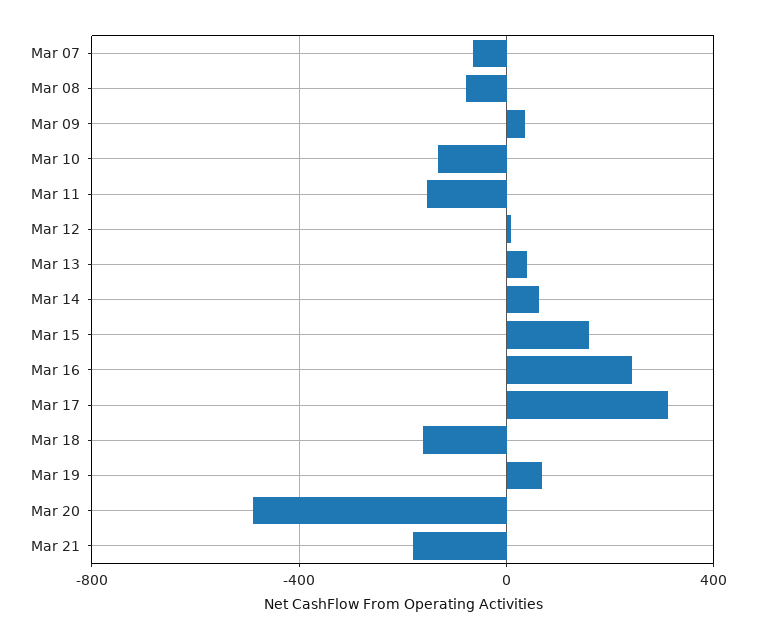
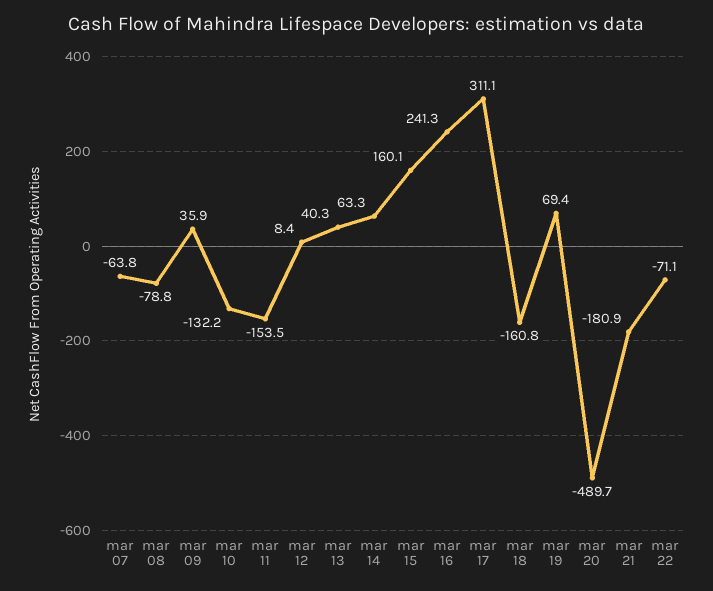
mar 22: none -> -71.1

